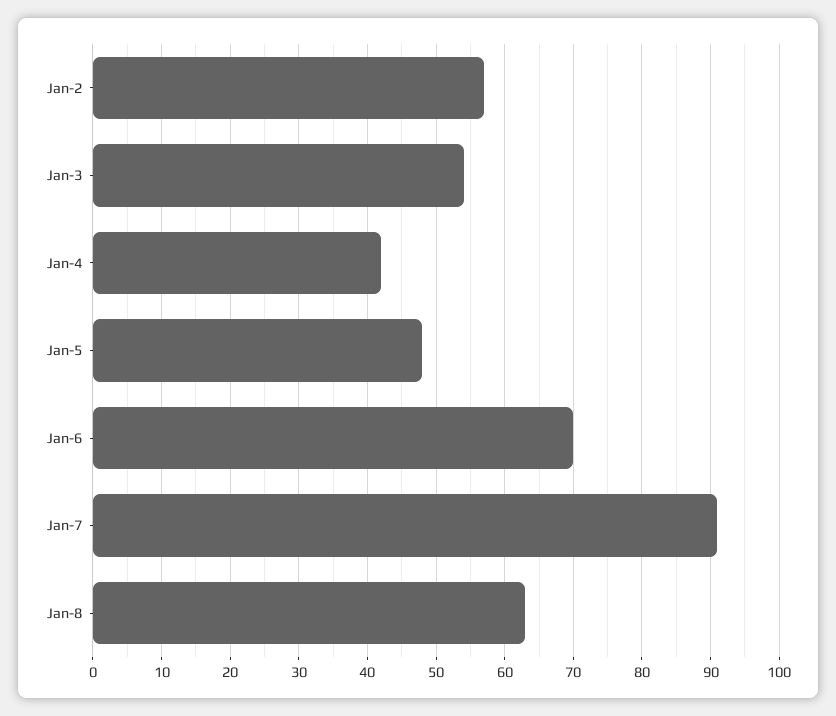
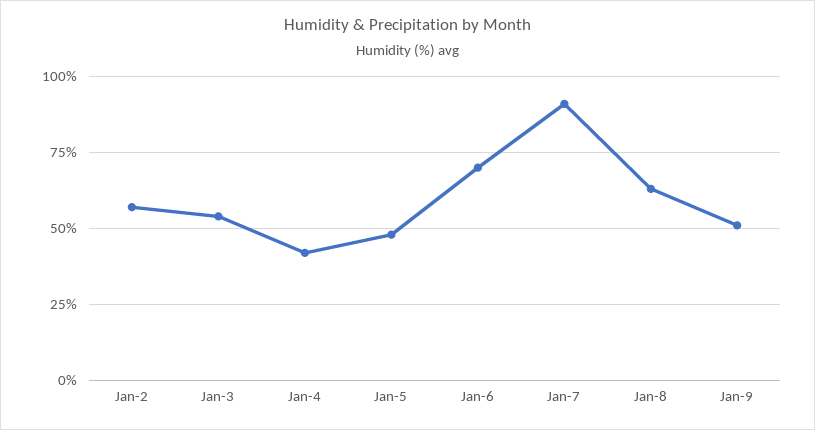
Jan-9: none -> 50

